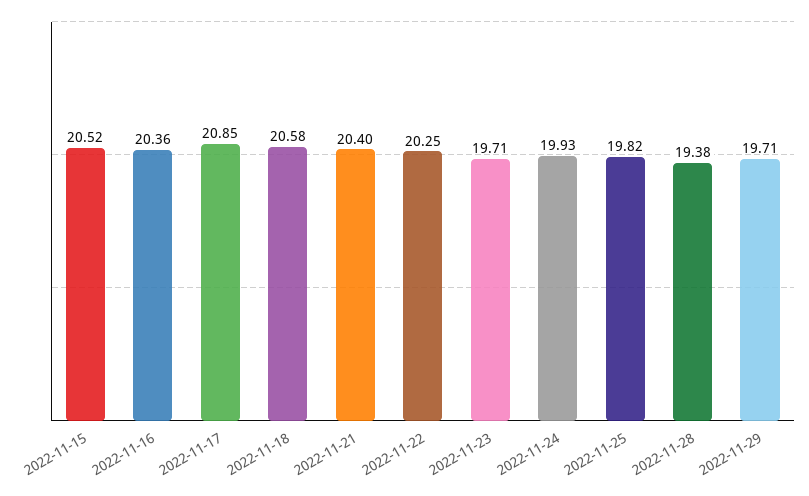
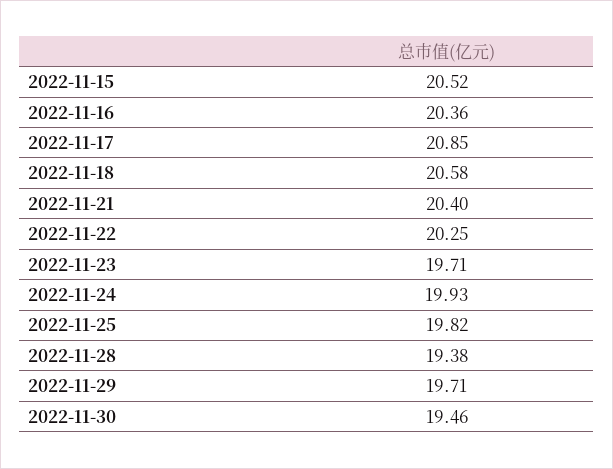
2022-11-30: none -> 19.46

